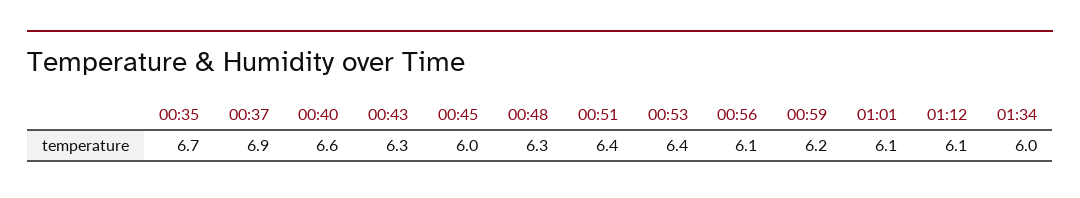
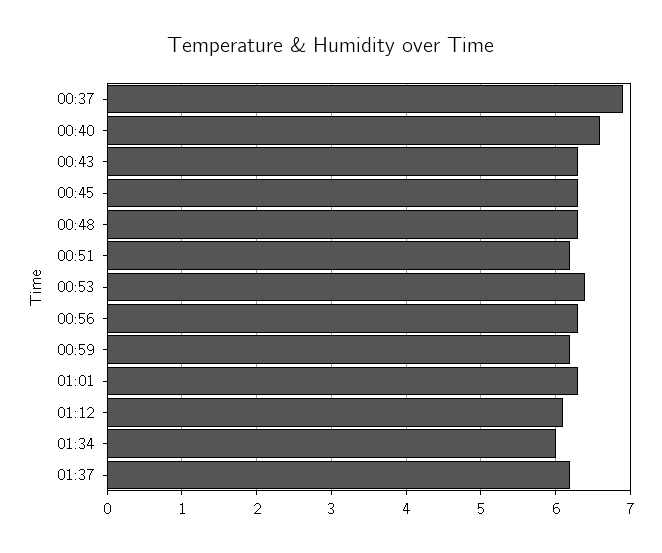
00:35: 6.7 -> none
00:45: 6 -> 6.3
00:51: 6.4 -> 6.2
00:56: 6.1 -> 6.3
01:01: 6.1 -> 6.3
01:37: none -> 6.2

